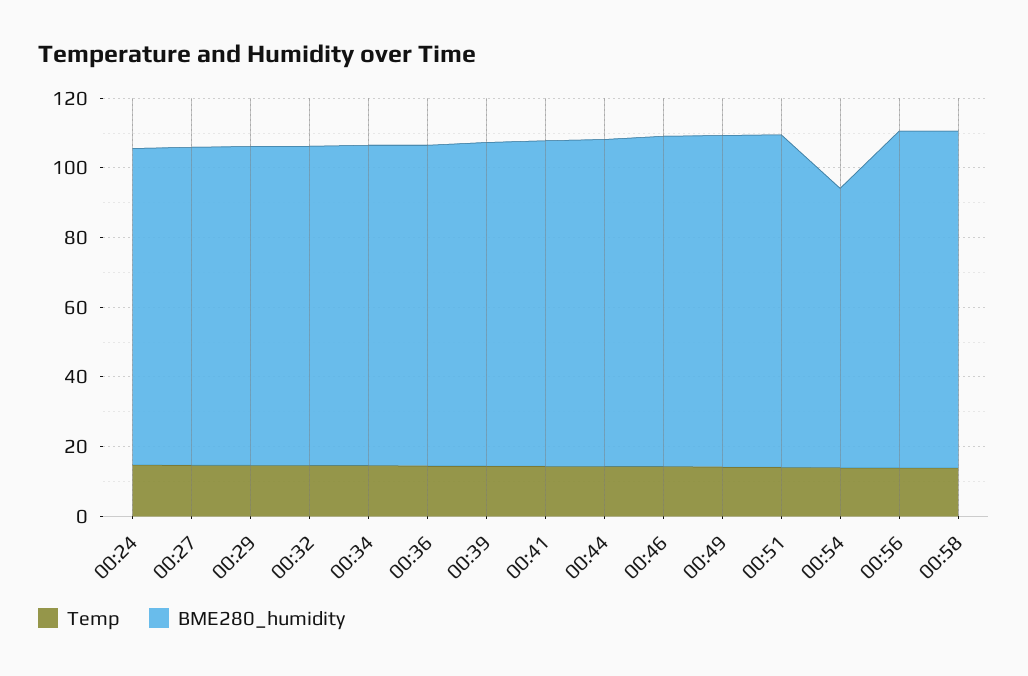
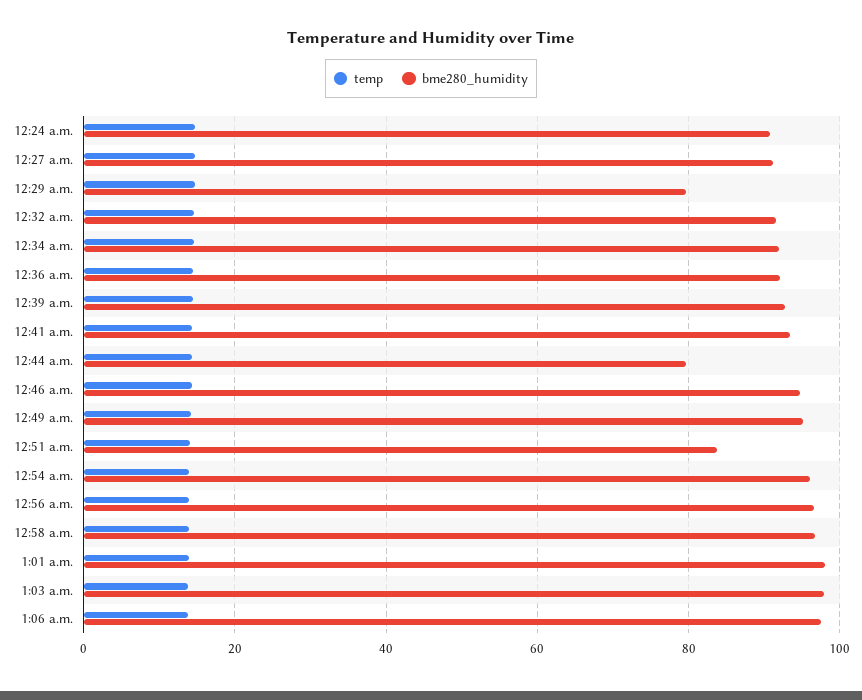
BME280_humidity, 00:29: 90 -> 80
BME280_humidity, 00:44: 95 -> 80
BME280_humidity, 00:51: 95 -> 84
BME280_humidity, 00:54: 80 -> 96
Temp, 1:01 a.m.: none -> 14
BME280_humidity, 1:01 a.m.: none -> 98
Temp, 1:03 a.m.: none -> 14
BME280_humidity, 1:03 a.m.: none -> 98
Temp, 1:06 a.m.: none -> 14
BME280_humidity, 1:06 a.m.: none -> 98

